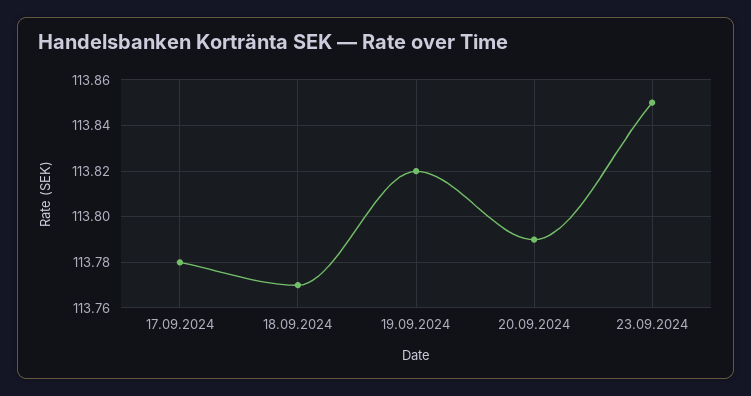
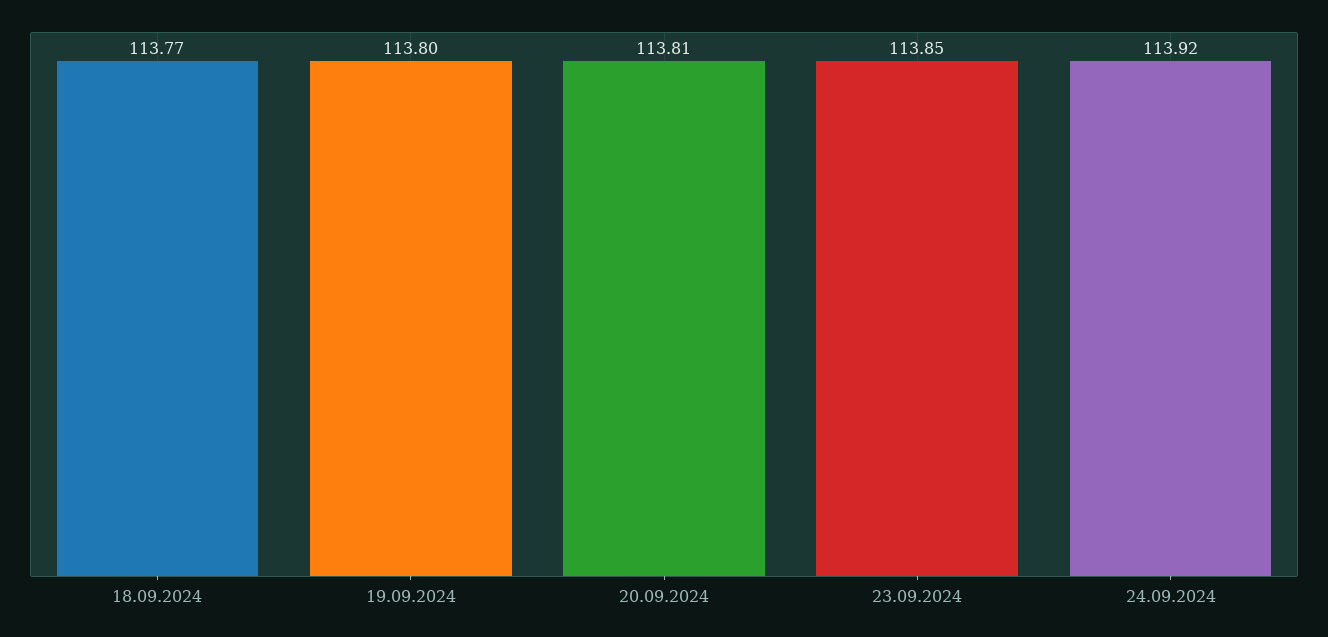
17.09.2024: 113.78 -> none
19.09.2024: 113.82 -> 113.8
20.09.2024: 113.79 -> 113.81
24.09.2024: none -> 113.92

